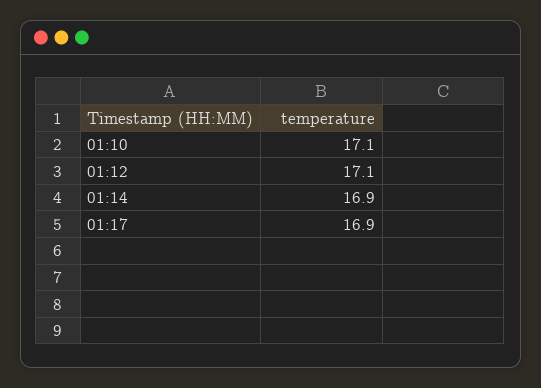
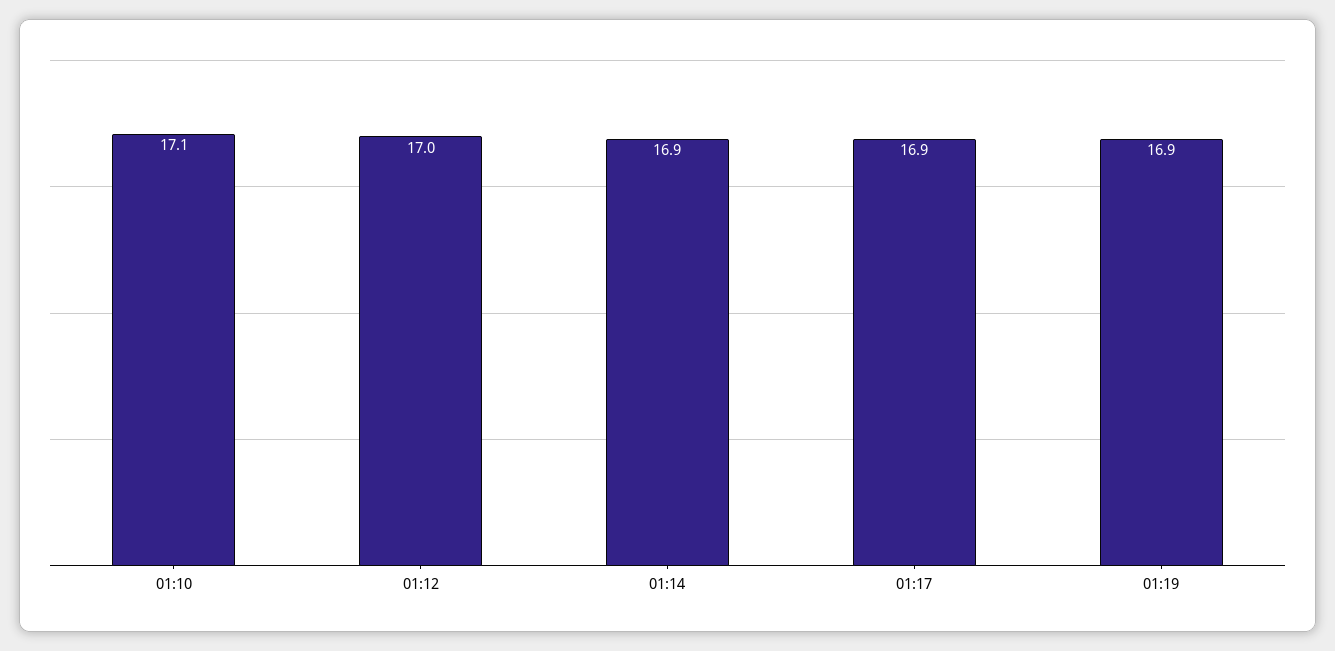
01:12: 17.1 -> 17
01:19: none -> 16.9

